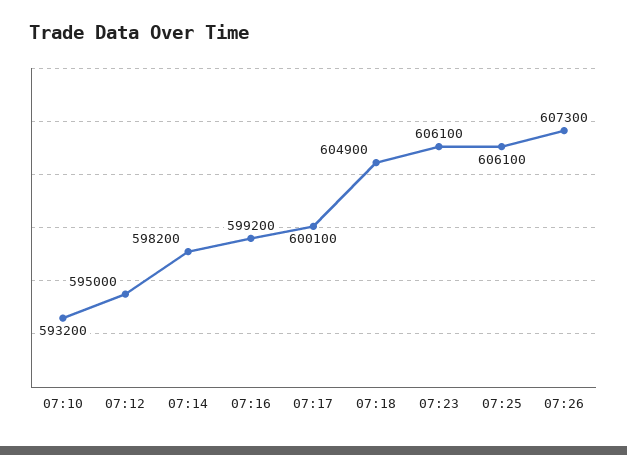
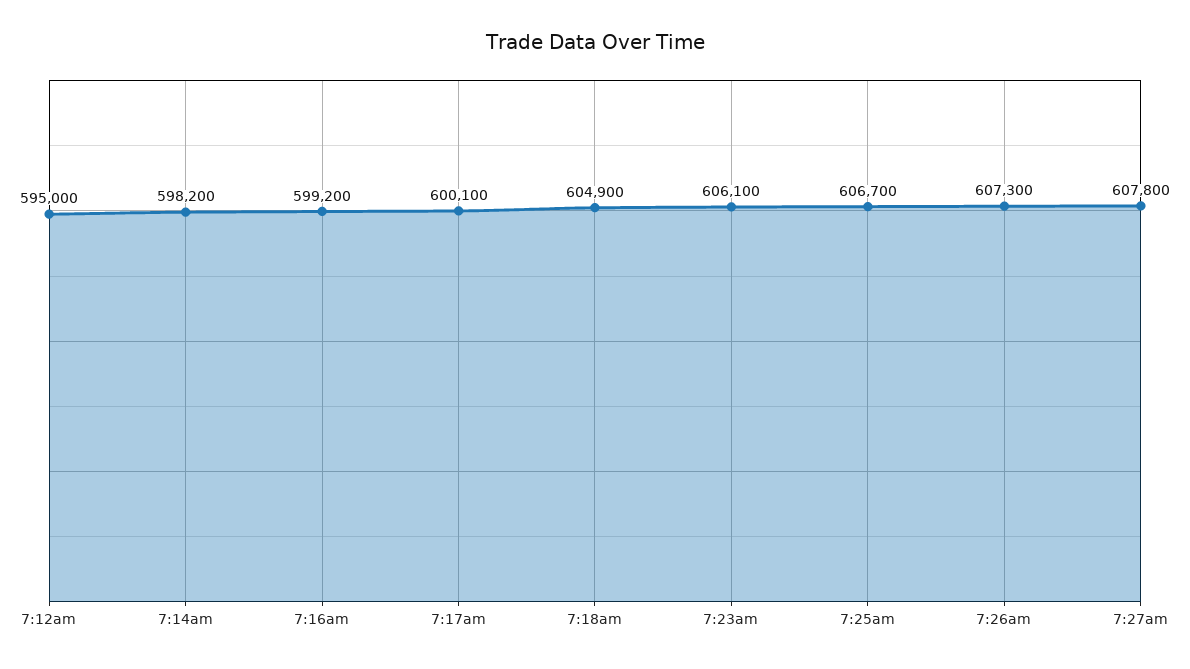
07:10: 593200 -> none
07:25: 606100 -> 606700
7:27am: none -> 607800

